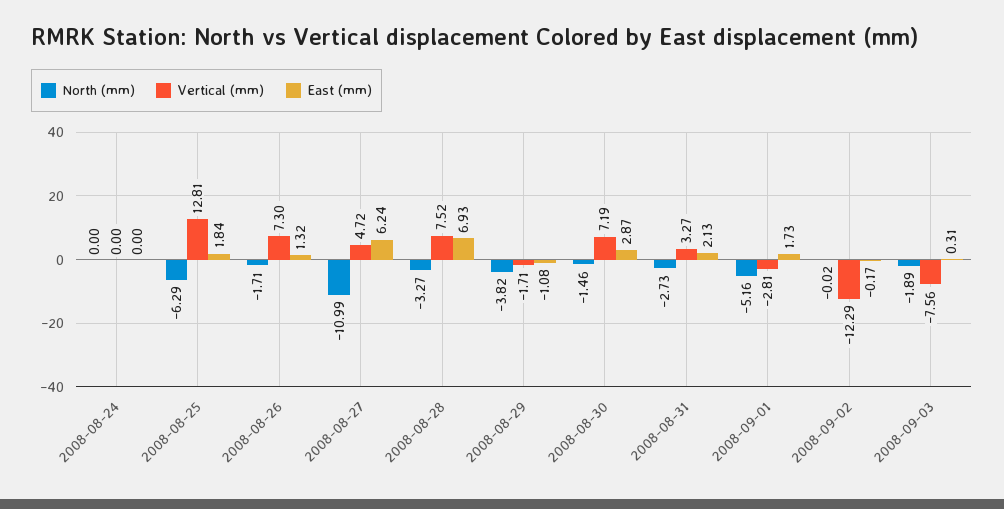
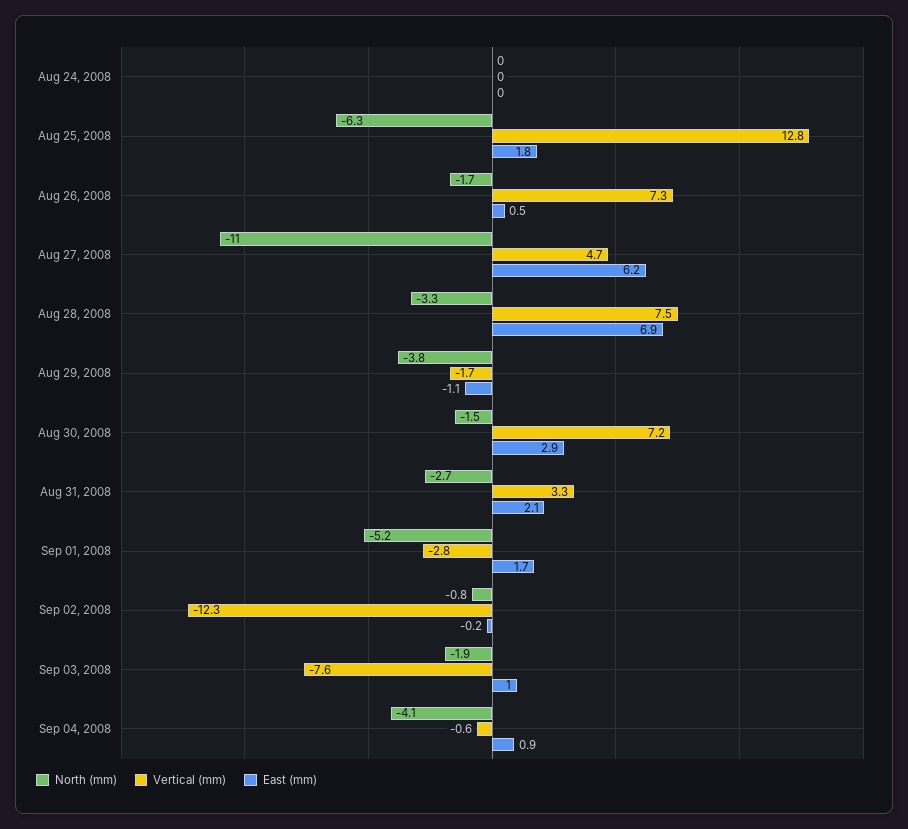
East (mm), 2008-08-26: 1.32 -> 0.5
North (mm), 2008-09-02: -0.02 -> -0.8
East (mm), 2008-09-03: 0.31 -> 1
North (mm), Sep 04, 2008: none -> -4.1
Vertical (mm), Sep 04, 2008: none -> -0.6
East (mm), Sep 04, 2008: none -> 0.9

